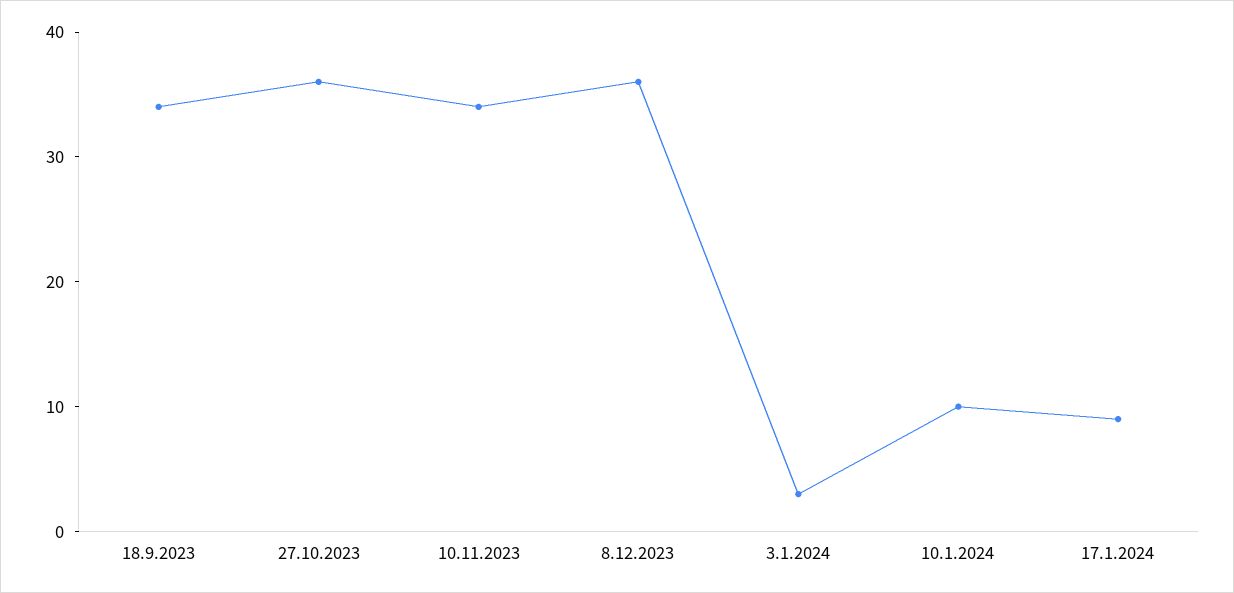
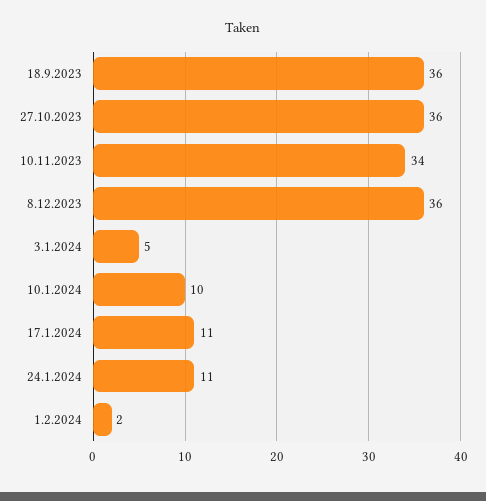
18.9.2023: 34 -> 36
3.1.2024: 3 -> 5
17.1.2024: 9 -> 11
24.1.2024: none -> 11
1.2.2024: none -> 2

